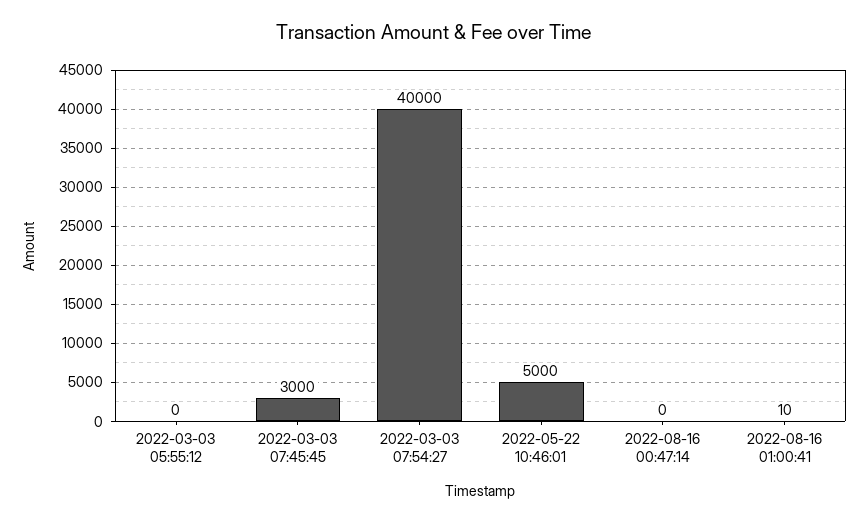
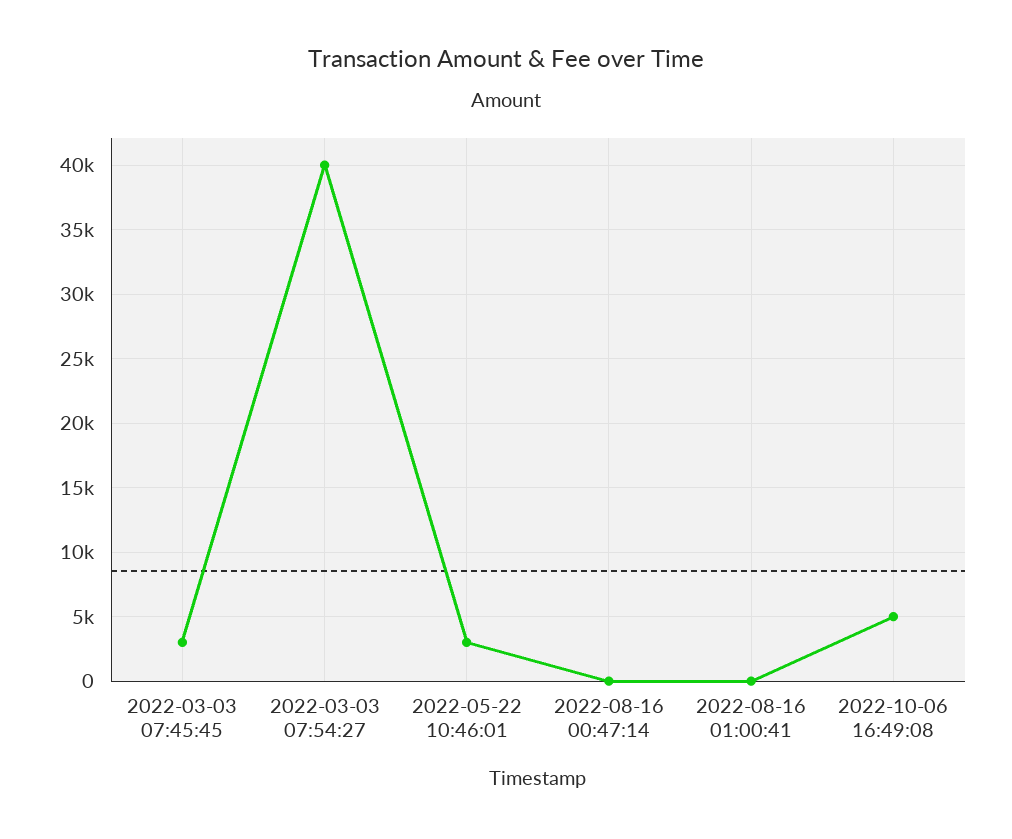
2022-03-03 05:55:12: 0 -> none
2022-05-22 10:46:01: 5000 -> 3000
2022-10-06 16:49:08: none -> 5000

